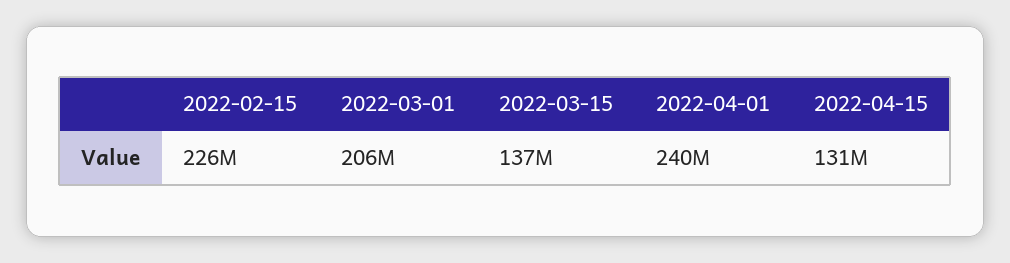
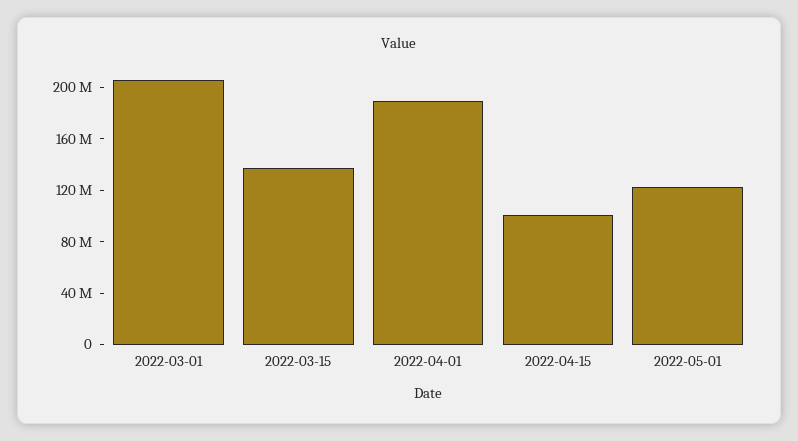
2022-02-15: 226000000 -> none
2022-04-01: 240000000 -> 190000000
2022-04-15: 131000000 -> 100000000
2022-05-01: none -> 120000000

